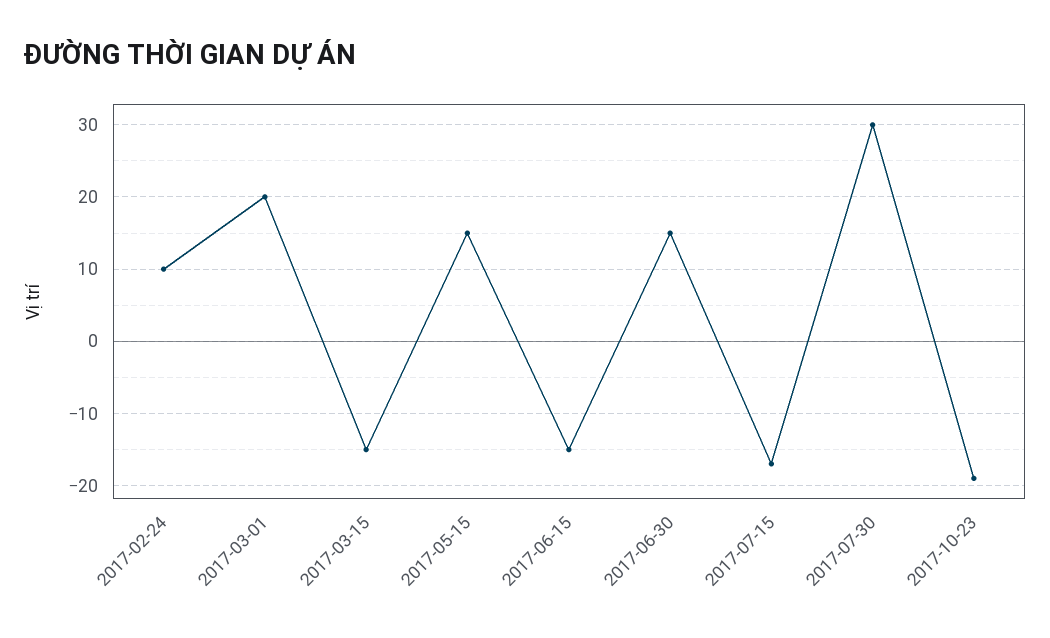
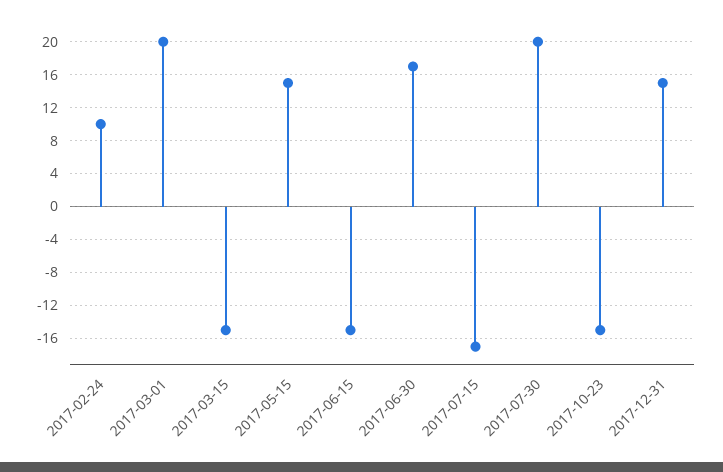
2017-06-30: 15 -> 17
2017-07-30: 30 -> 20
2017-10-23: -19 -> -15
2017-12-31: none -> 15

